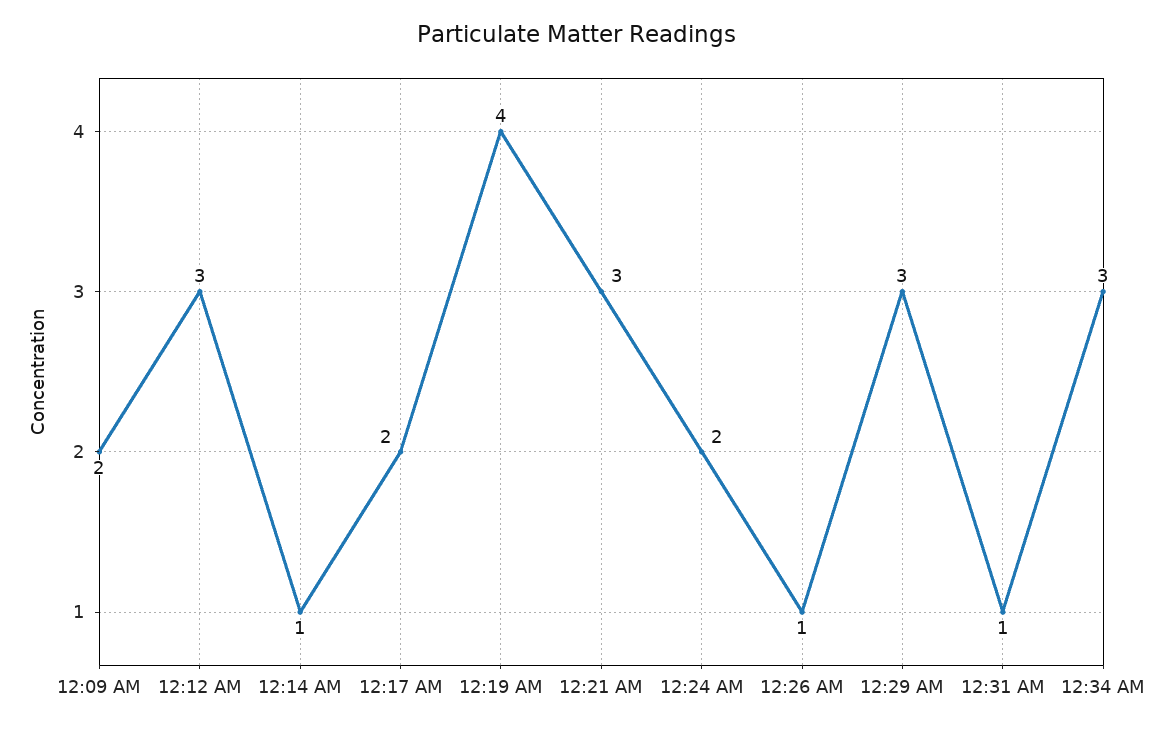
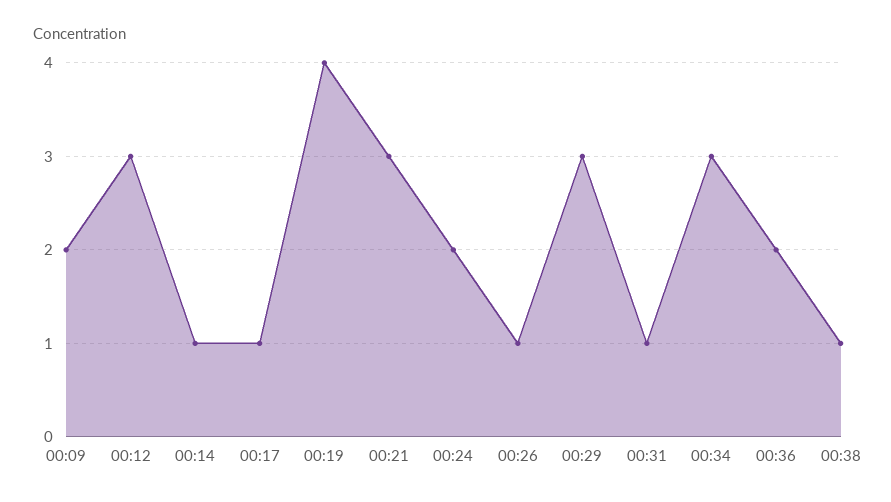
12:17 AM: 2 -> 1
00:36: none -> 2
00:38: none -> 1

